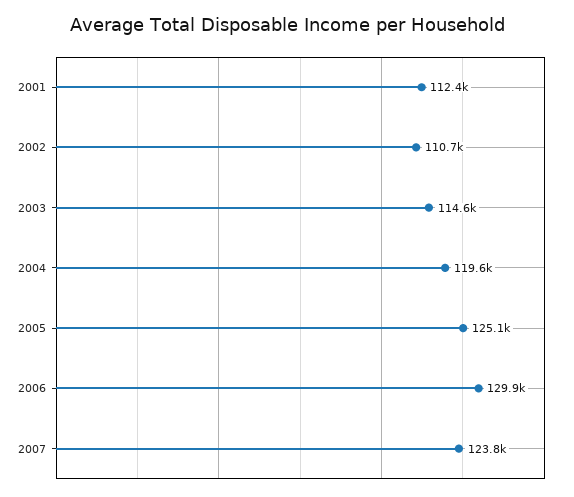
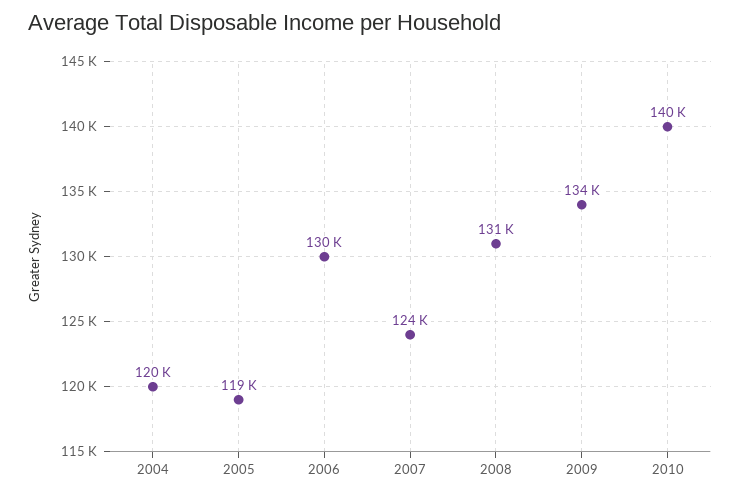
2001: 112400 -> none
2002: 110700 -> none
2003: 114600 -> none
2005: 125100 -> 119000
2008: none -> 131000
2009: none -> 134000
2010: none -> 140000

